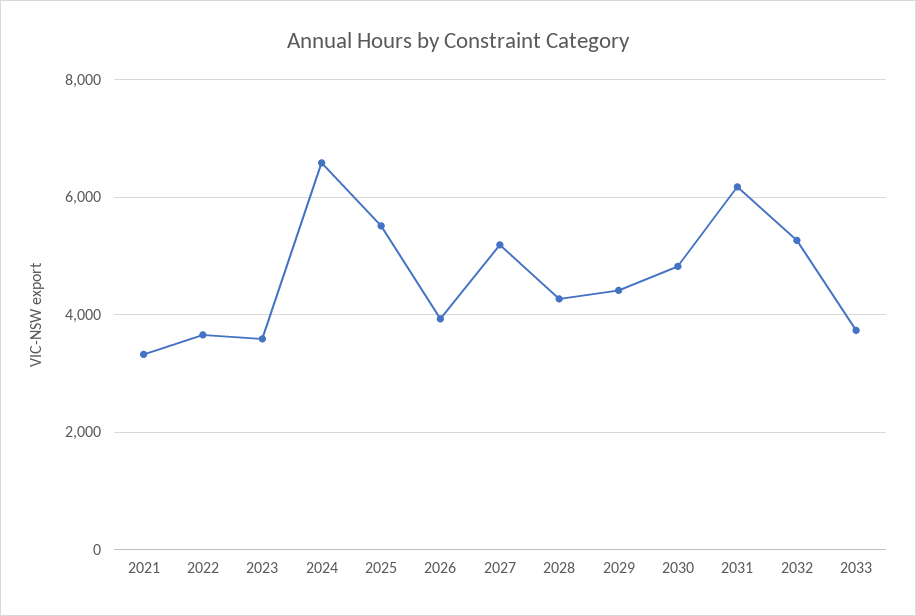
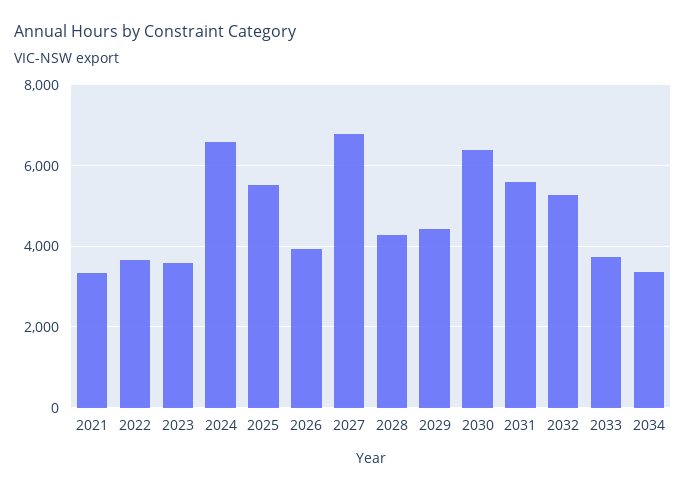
2027: 5200 -> 6800
2030: 4800 -> 6400
2031: 6200 -> 5600
2034: none -> 3400

